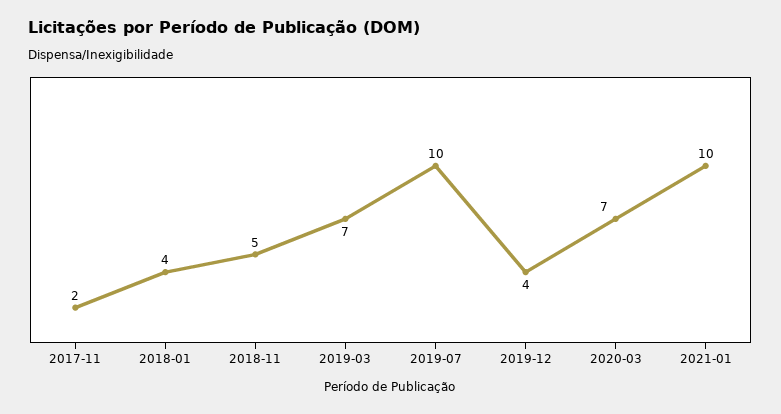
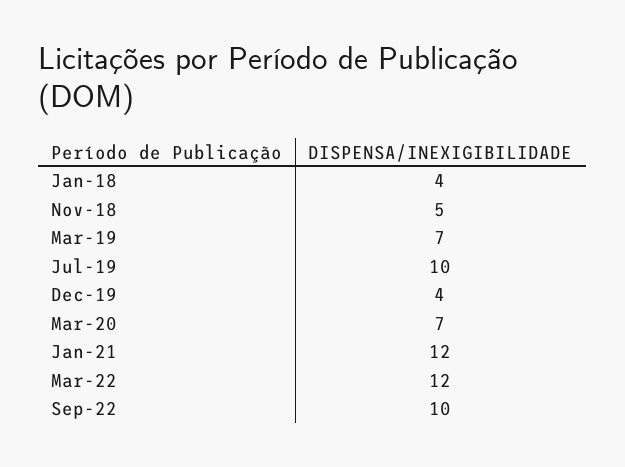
2017-11: 2 -> none
2021-01: 10 -> 12
Mar-22: none -> 12
Sep-22: none -> 10

